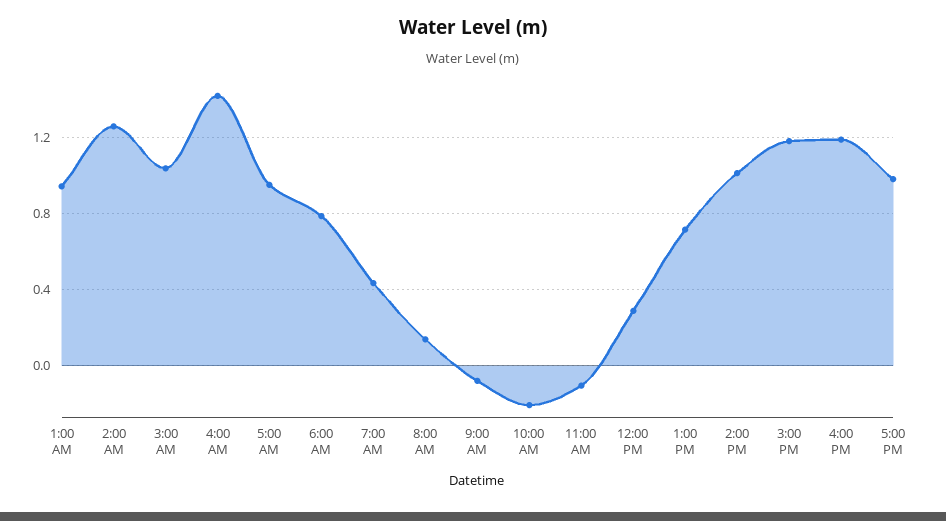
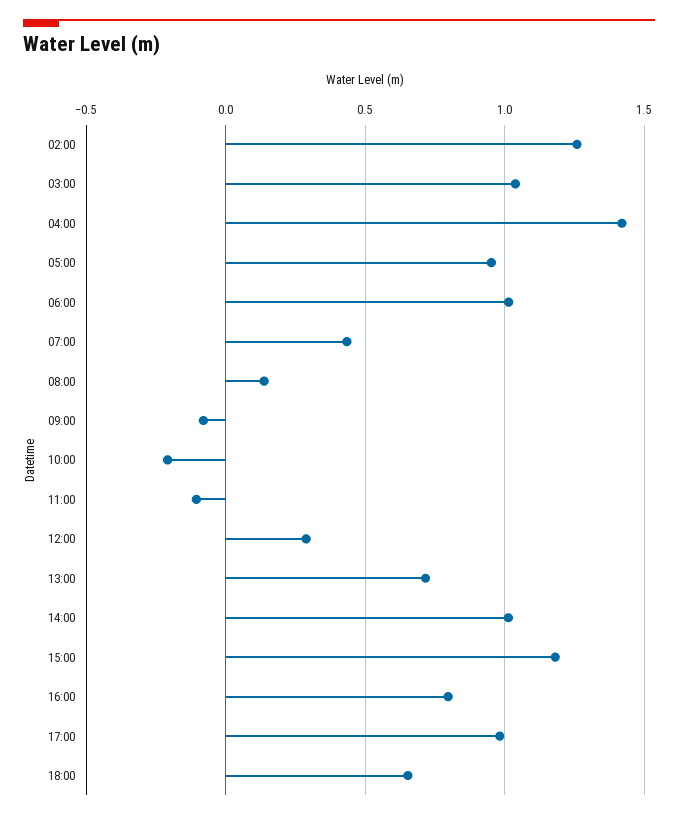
1:00 AM: 0.95 -> none
6:00 AM: 0.8 -> 1
4:00 PM: 1.2 -> 0.8
18:00: none -> 0.65

